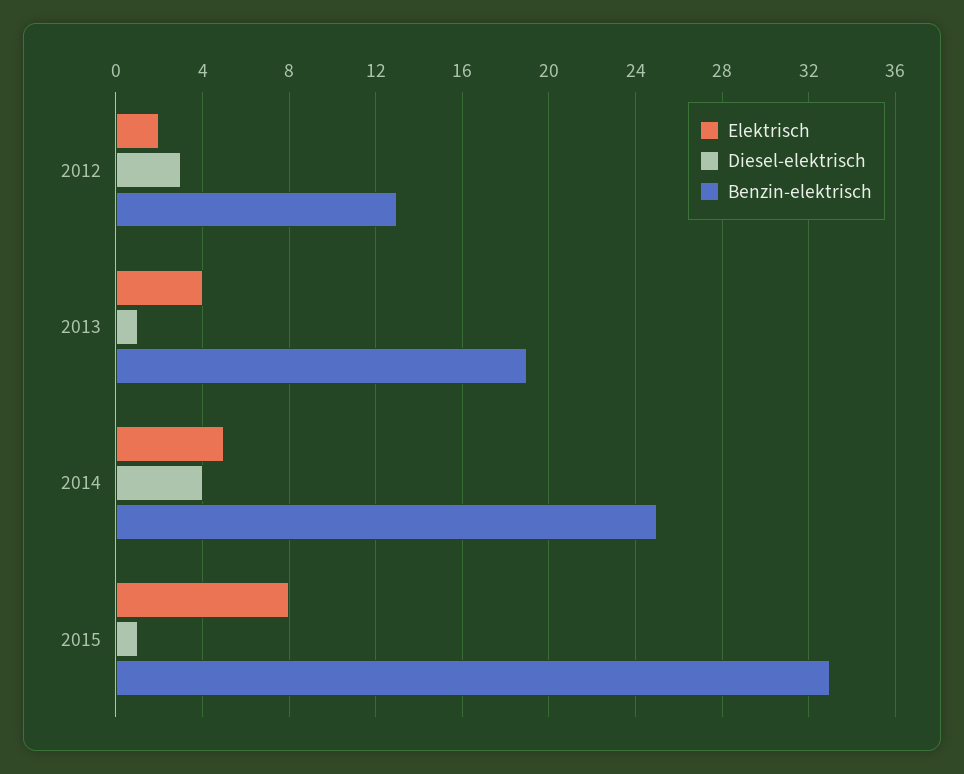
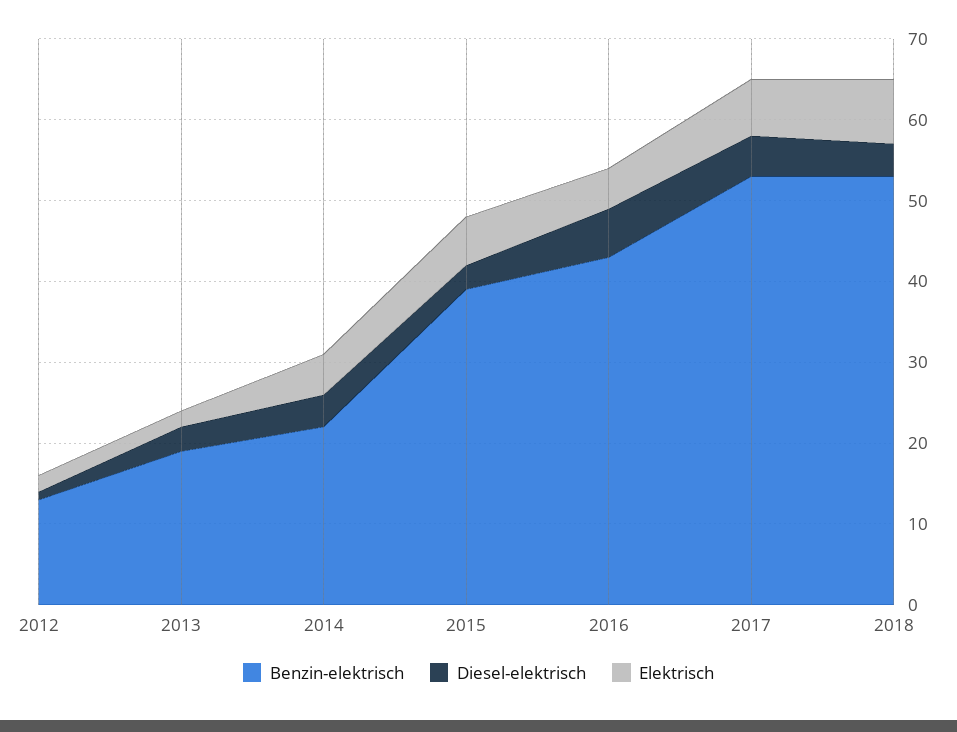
Diesel-elektrisch, 2012: 3 -> 1
Elektrisch, 2013: 4 -> 2
Diesel-elektrisch, 2013: 1 -> 3
Benzin-elektrisch, 2014: 25 -> 22
Elektrisch, 2015: 8 -> 6
Diesel-elektrisch, 2015: 1 -> 3
Benzin-elektrisch, 2015: 33 -> 39
Benzin-elektrisch, 2016: none -> 43
Diesel-elektrisch, 2016: none -> 6
Elektrisch, 2016: none -> 5
Benzin-elektrisch, 2017: none -> 53
Diesel-elektrisch, 2017: none -> 5
Elektrisch, 2017: none -> 7
Benzin-elektrisch, 2018: none -> 53
Diesel-elektrisch, 2018: none -> 4
Elektrisch, 2018: none -> 8

